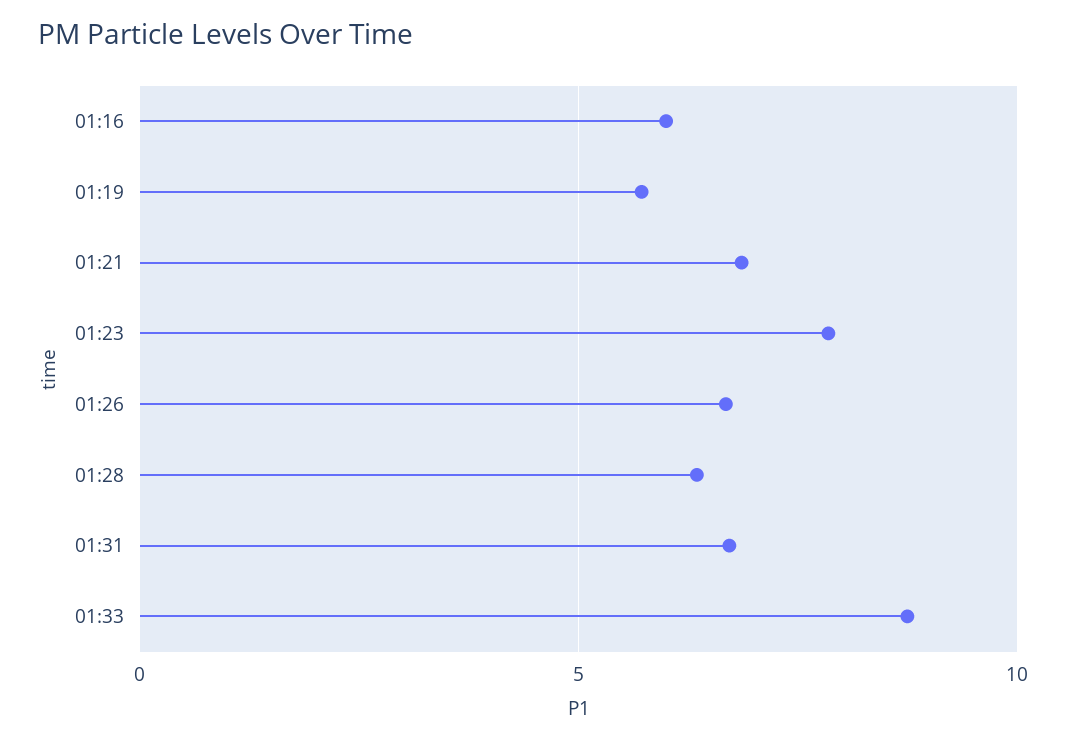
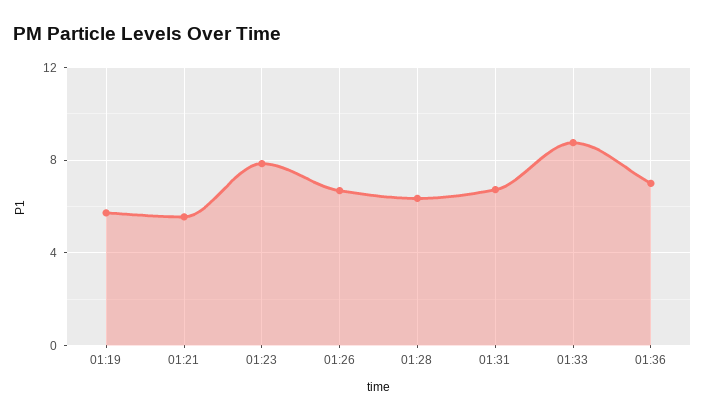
01:16: 6 -> none
01:21: 7 -> 5.5
01:36: none -> 7

